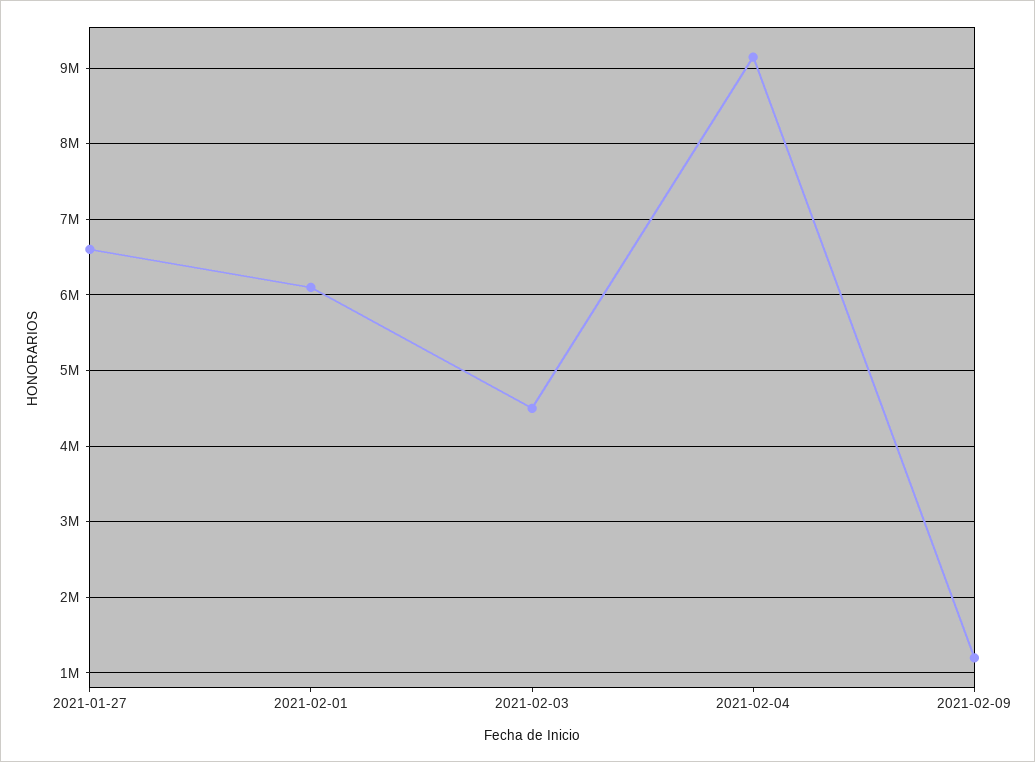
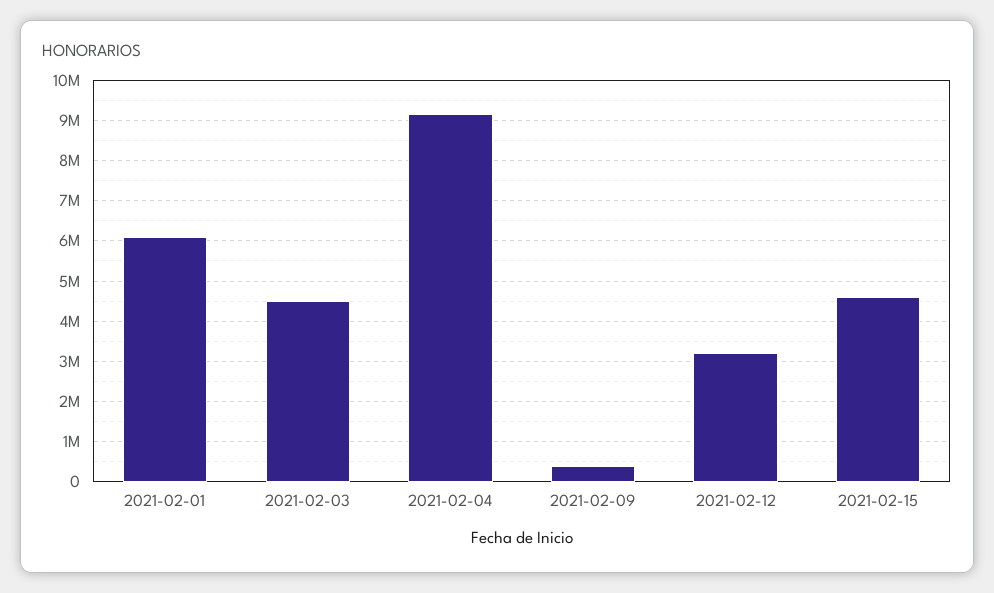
2021-01-27: 6600000 -> none
2021-02-09: 1200000 -> 400000
2021-02-12: none -> 3200000
2021-02-15: none -> 4600000

